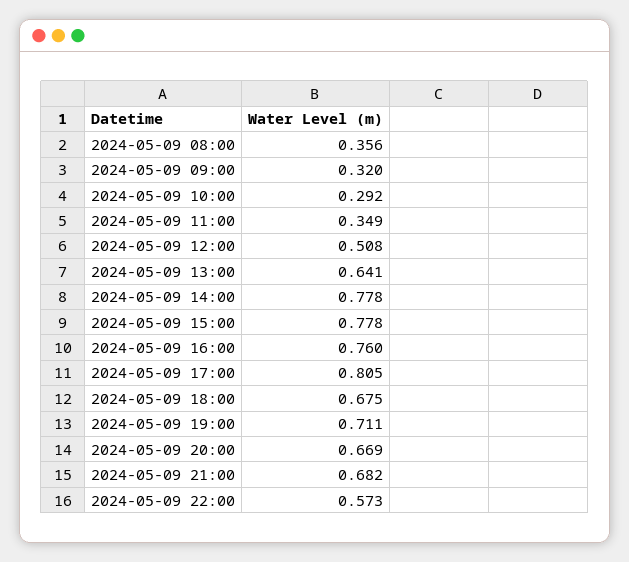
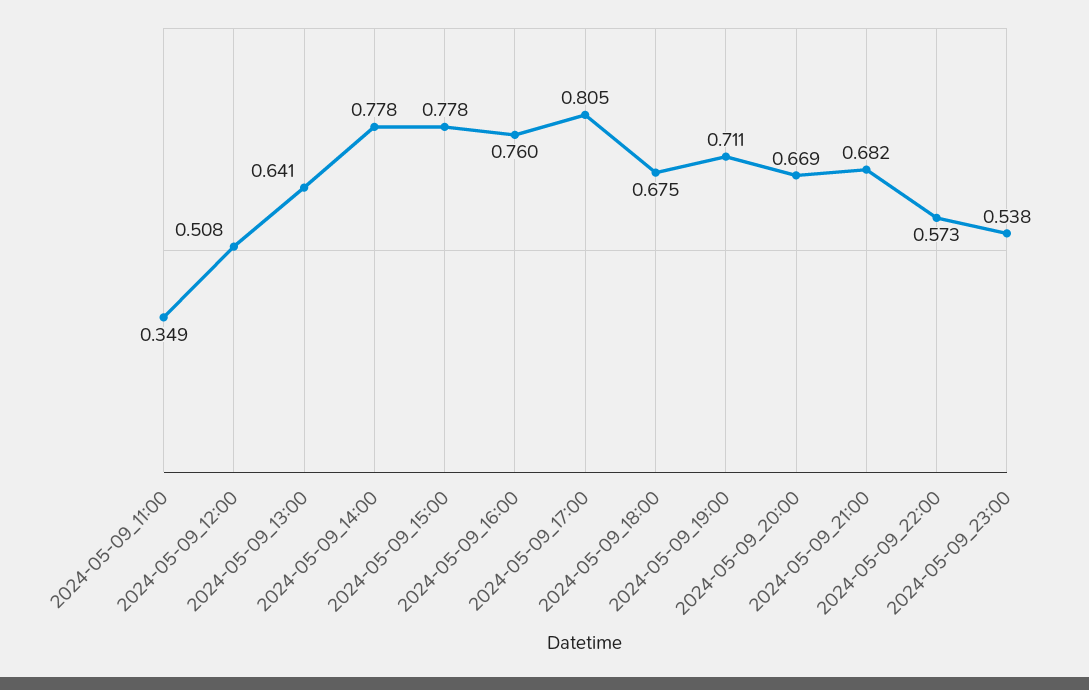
2024-05-09 08:00: 0.356 -> none
2024-05-09 09:00: 0.32 -> none
2024-05-09 10:00: 0.292 -> none
2024-05-09_23:00: none -> 0.538

